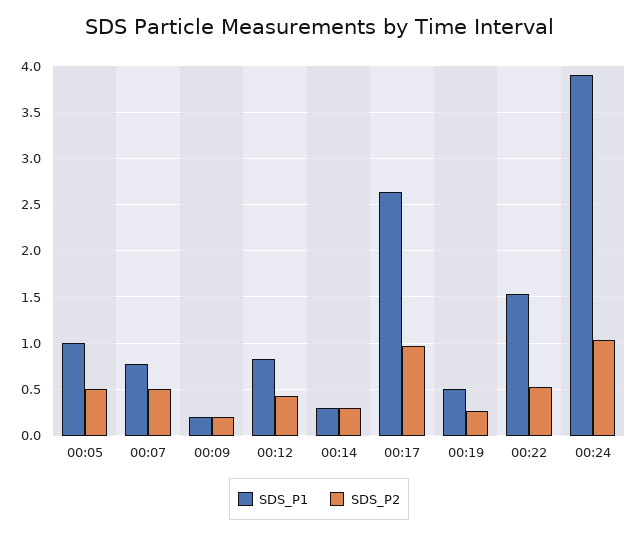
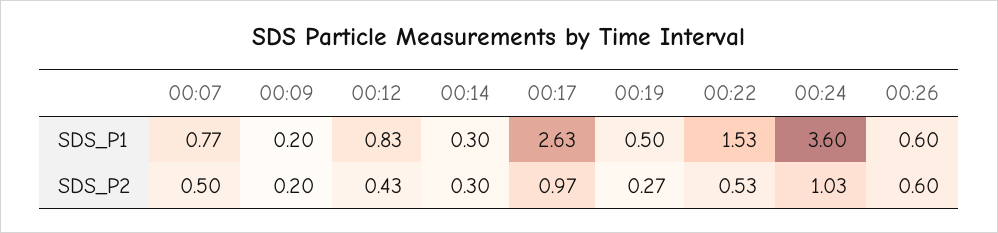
SDS_P1, 00:05: 1 -> none
SDS_P2, 00:05: 0.5 -> none
SDS_P1, 00:24: 3.9 -> 3.6
SDS_P1, 00:26: none -> 0.6
SDS_P2, 00:26: none -> 0.6

